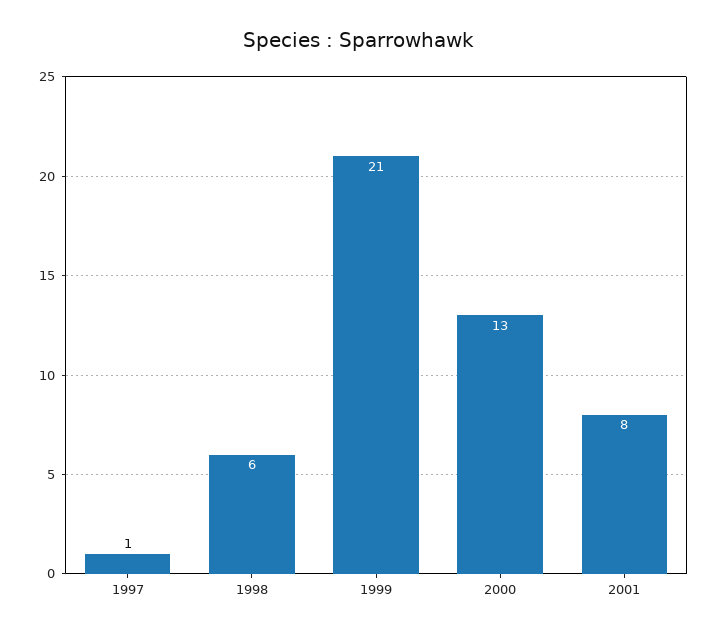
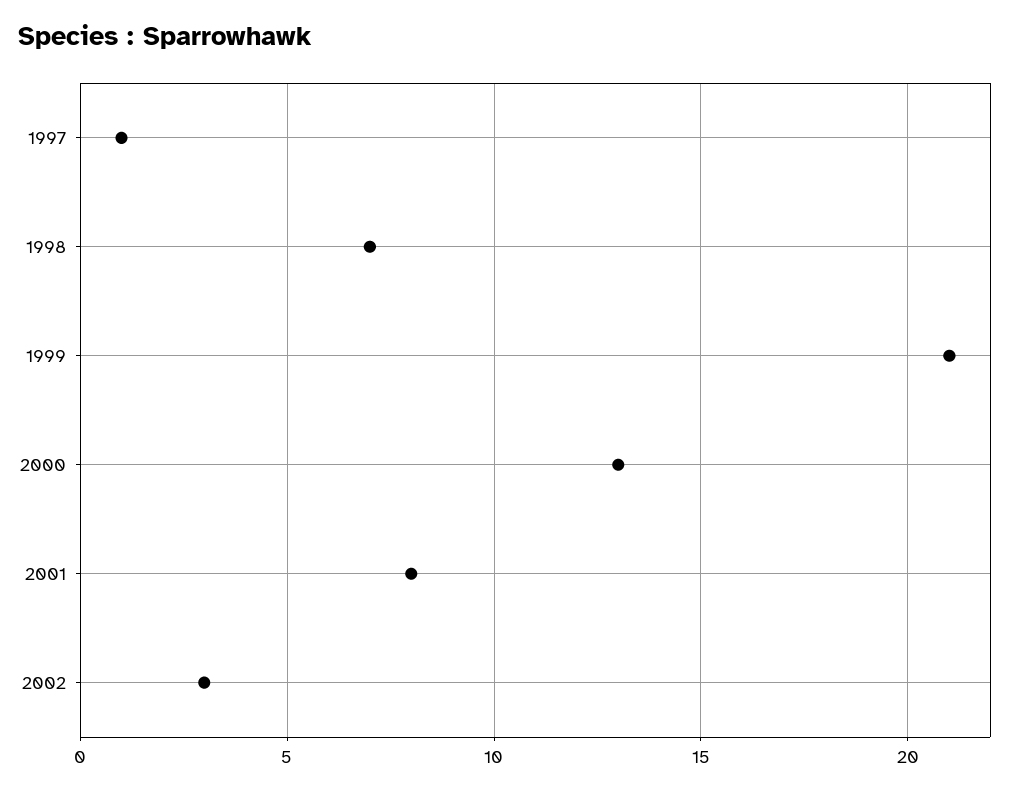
1998: 6 -> 7
2002: none -> 3

